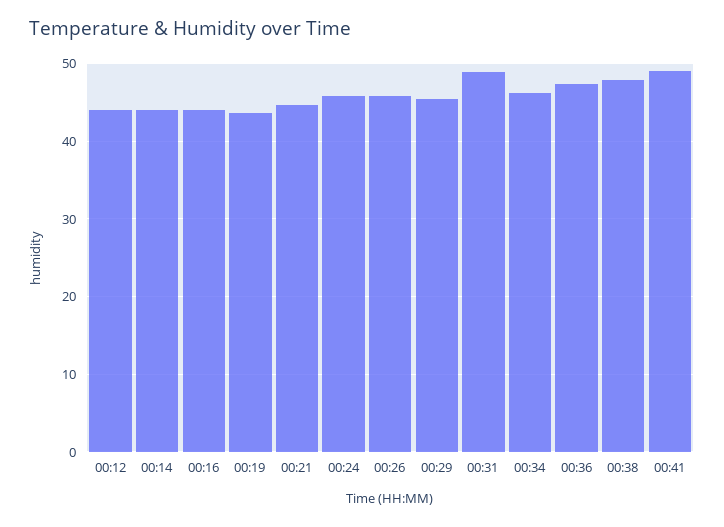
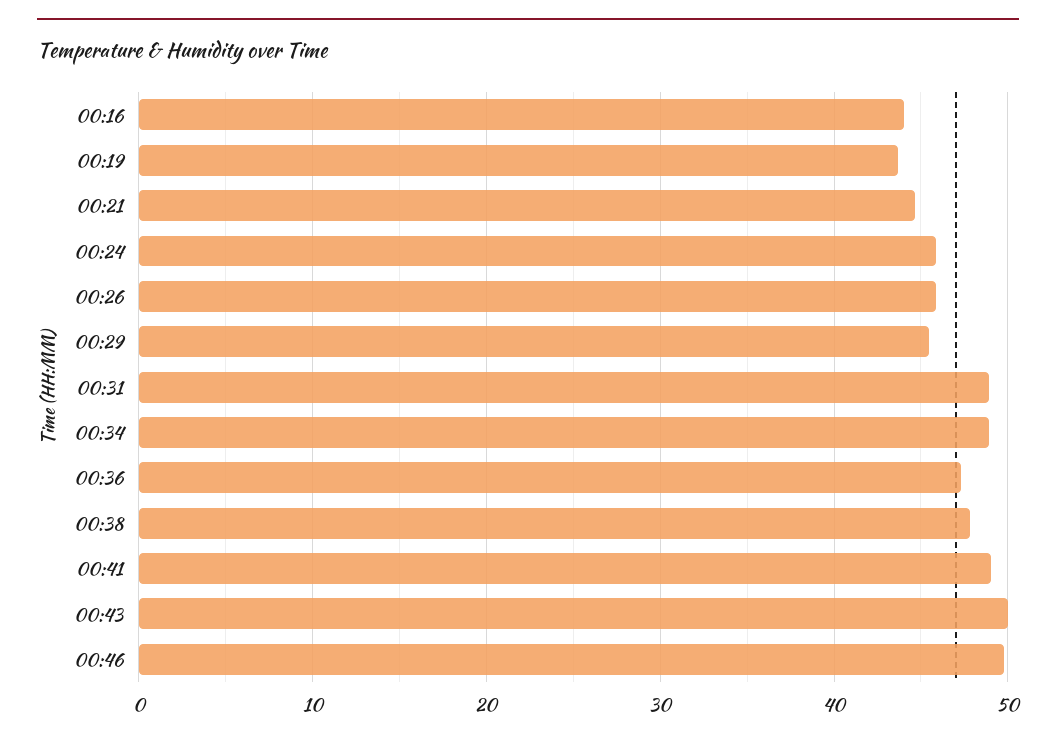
00:12: 44 -> none
00:14: 44 -> none
00:34: 46 -> 49
00:43: none -> 50
00:46: none -> 50

